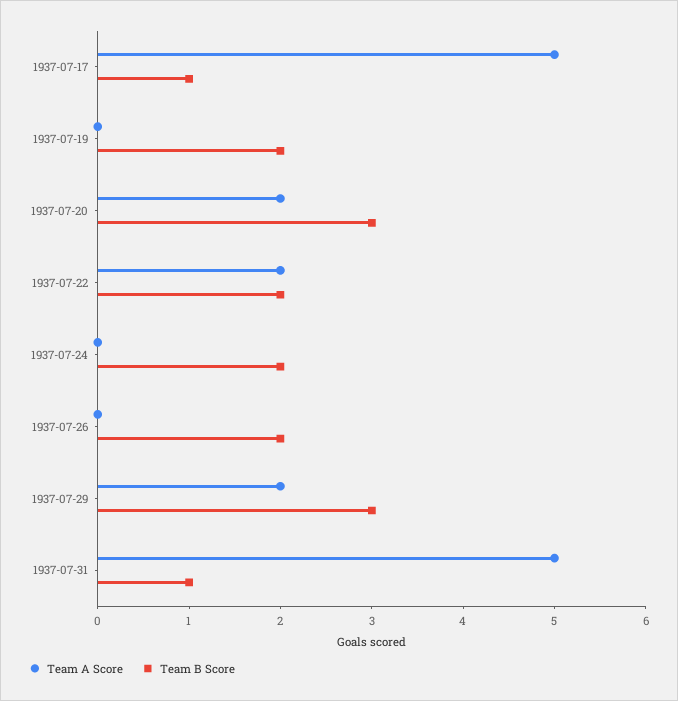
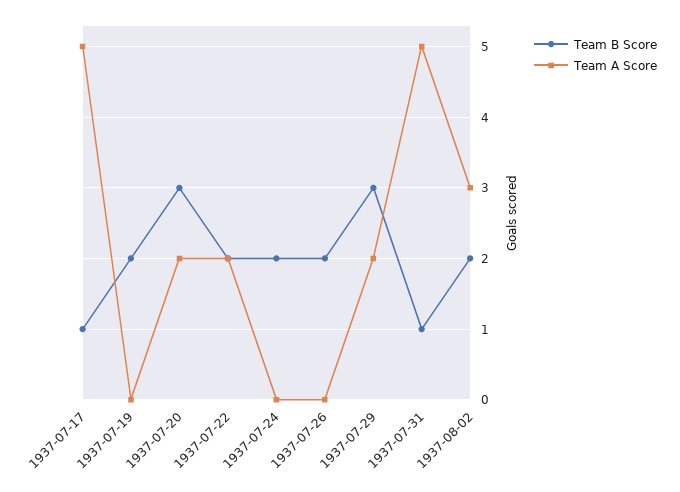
Team B Score, 1937-08-02: none -> 2
Team A Score, 1937-08-02: none -> 3

